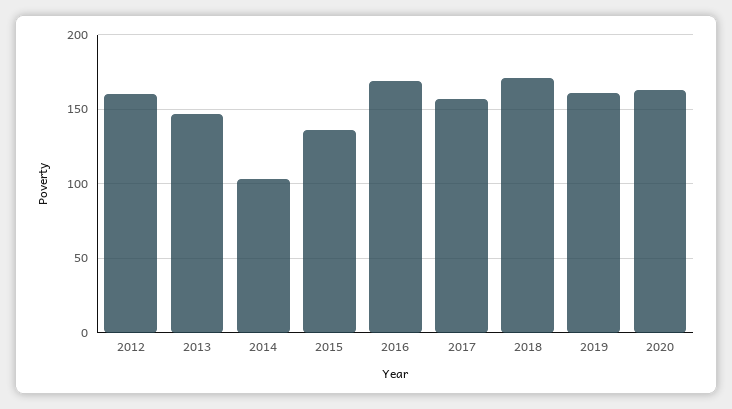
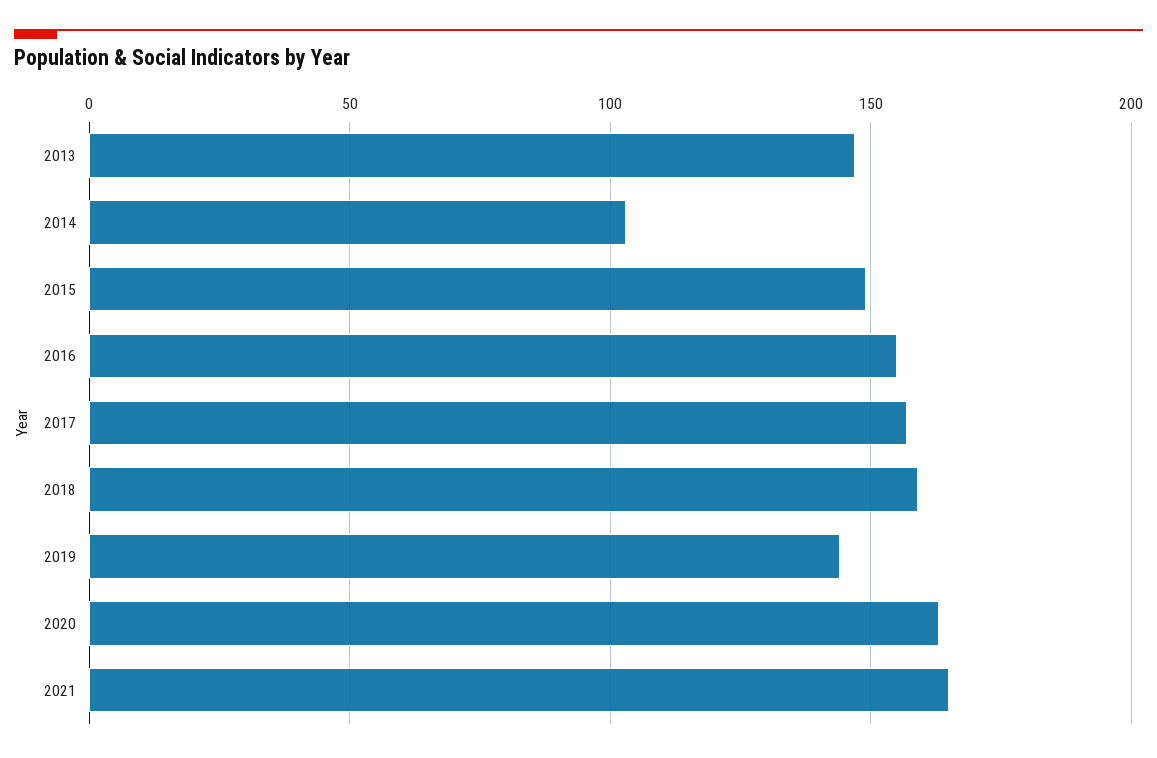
2012: 160 -> none
2015: 135 -> 150
2016: 170 -> 155
2018: 170 -> 160
2019: 160 -> 145
2021: none -> 165

